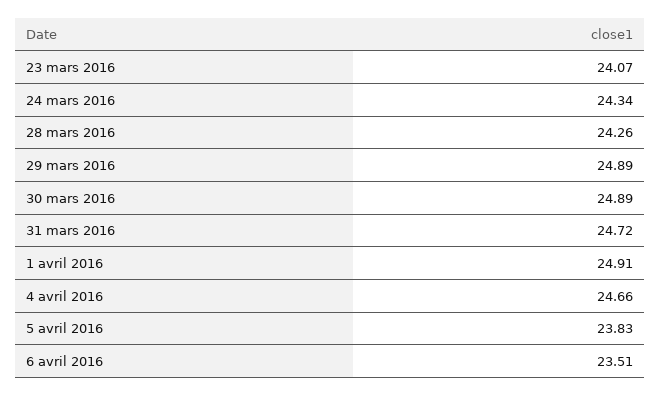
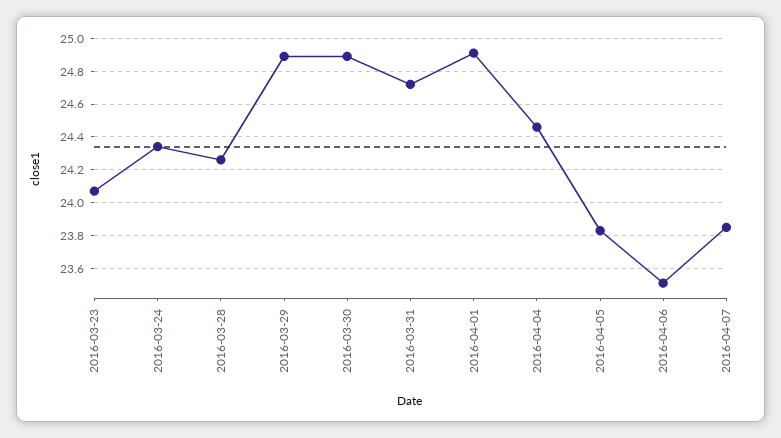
4 avril 2016: 24.66 -> 24.45
2016-04-07: none -> 23.85

